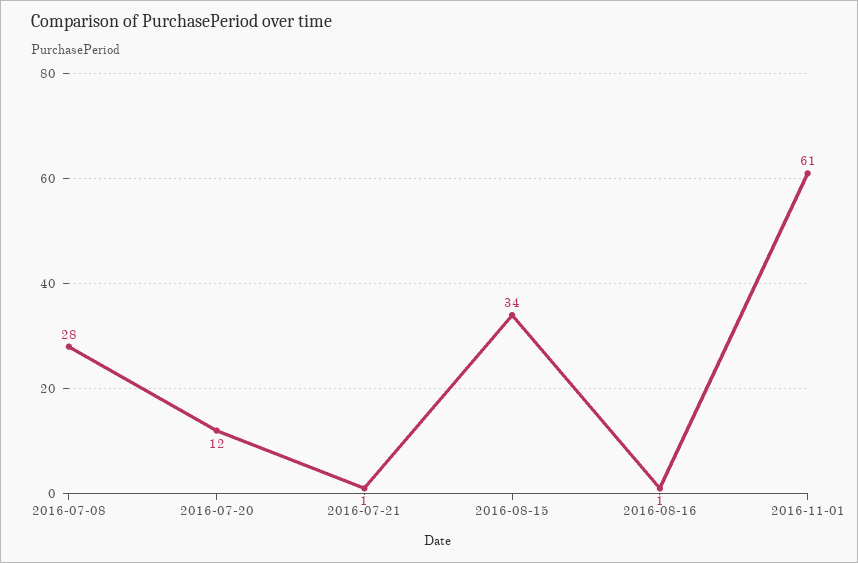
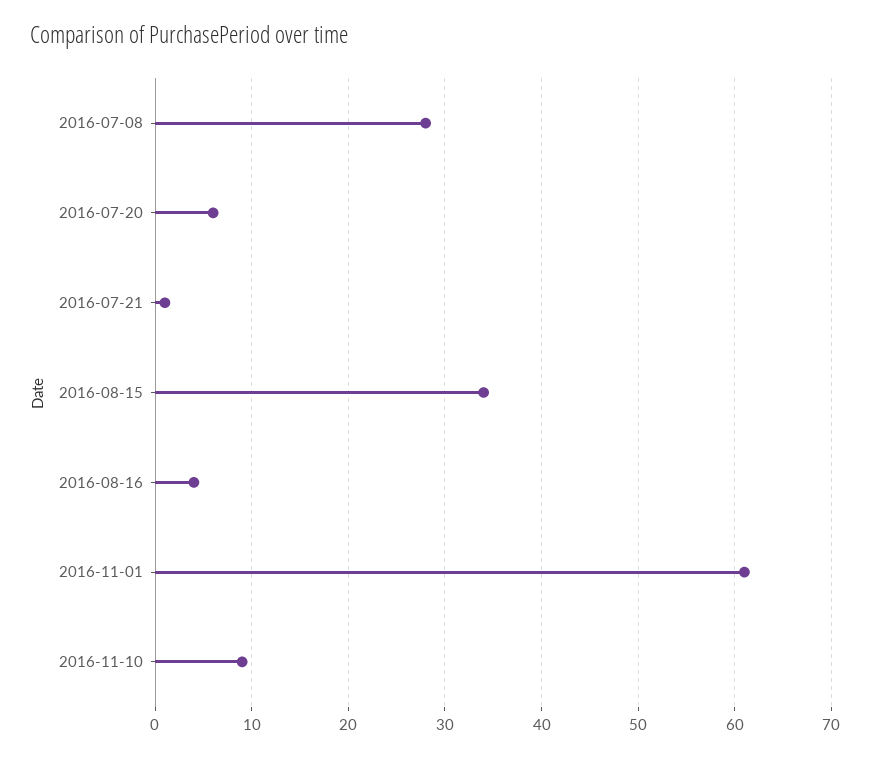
2016-07-20: 12 -> 6
2016-08-16: 1 -> 4
2016-11-10: none -> 9

